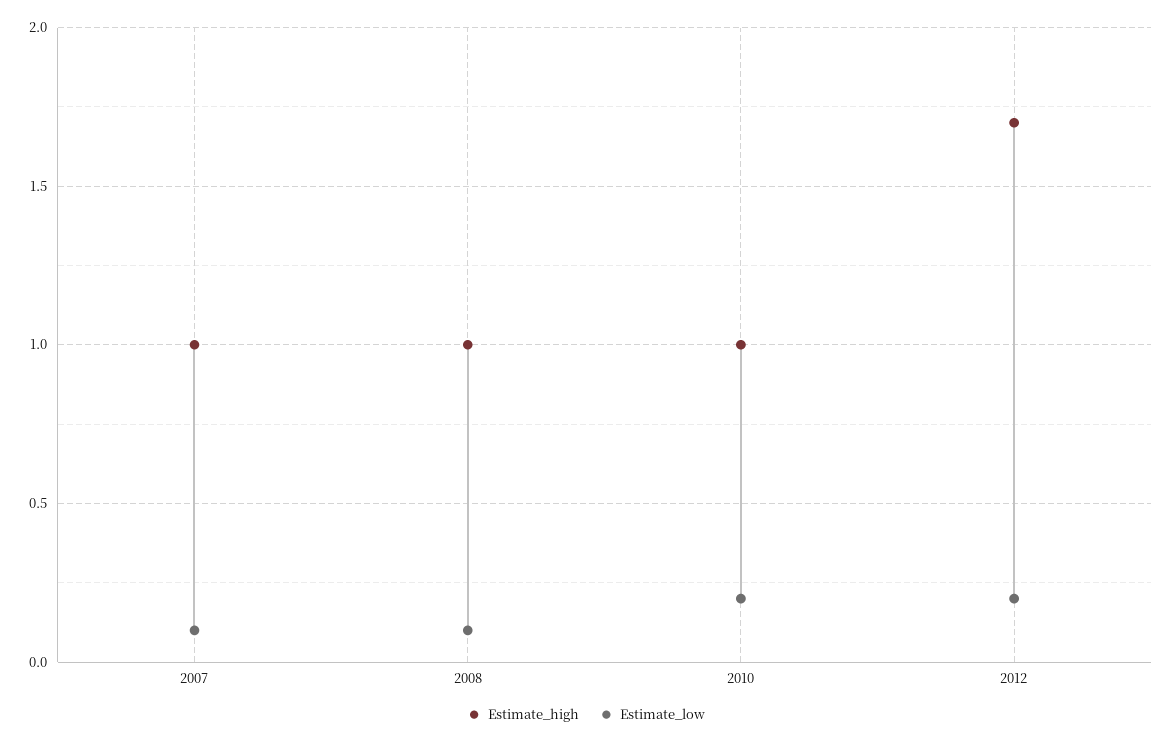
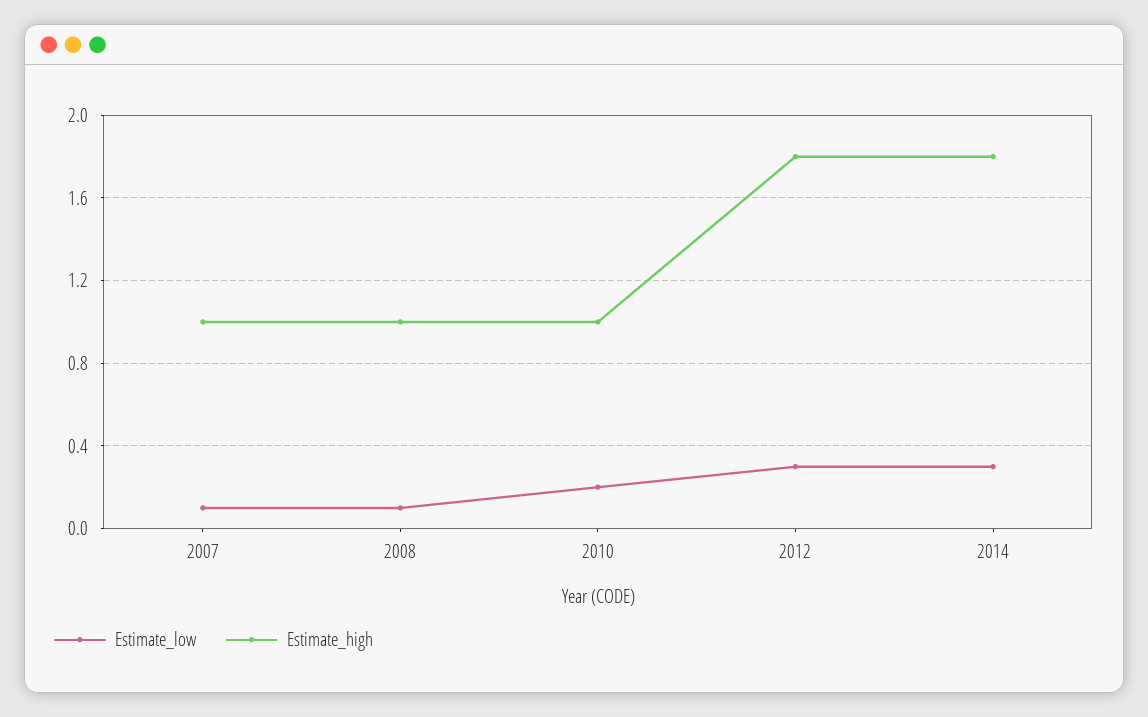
Estimate_high, 2012: 1.7 -> 1.8
Estimate_low, 2012: 0.2 -> 0.3
Estimate_low, 2014: none -> 0.3
Estimate_high, 2014: none -> 1.8

